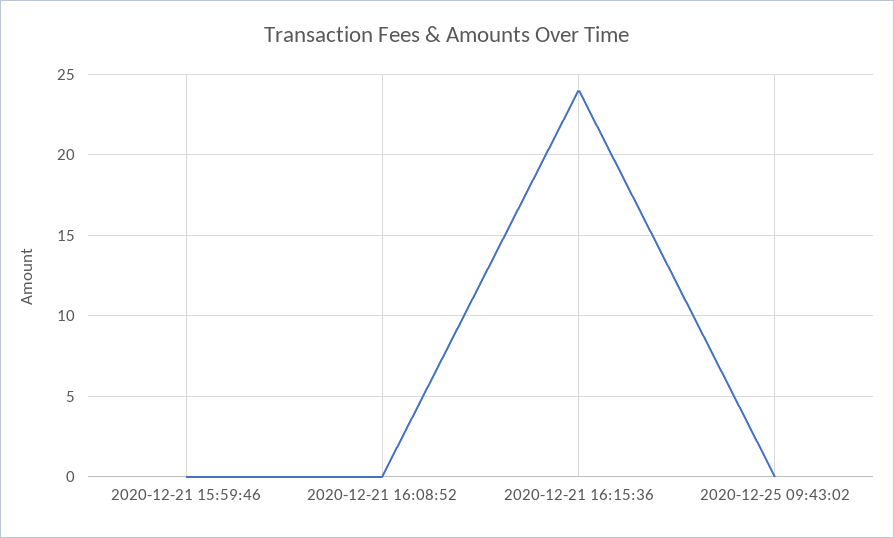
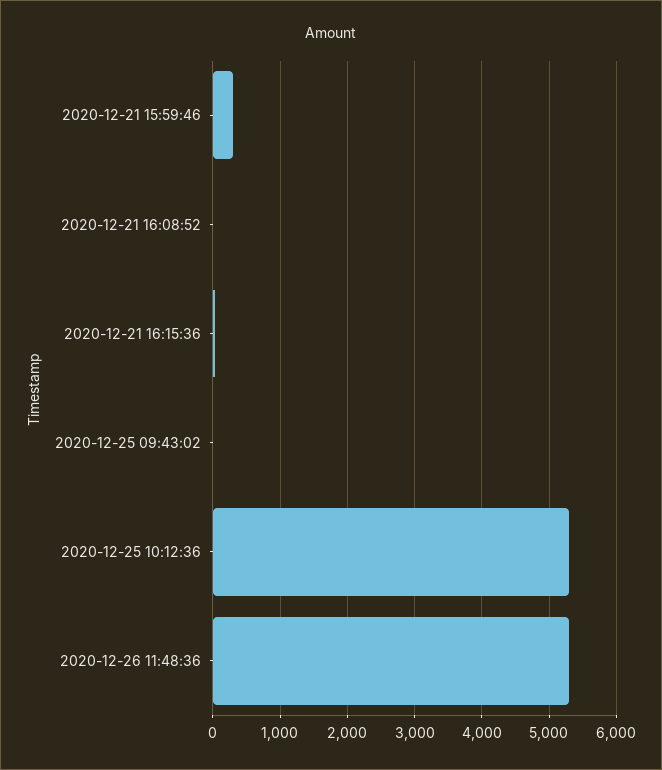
2020-12-21 15:59:46: 0 -> 300
2020-12-25 10:12:36: none -> 5300
2020-12-26 11:48:36: none -> 5300

